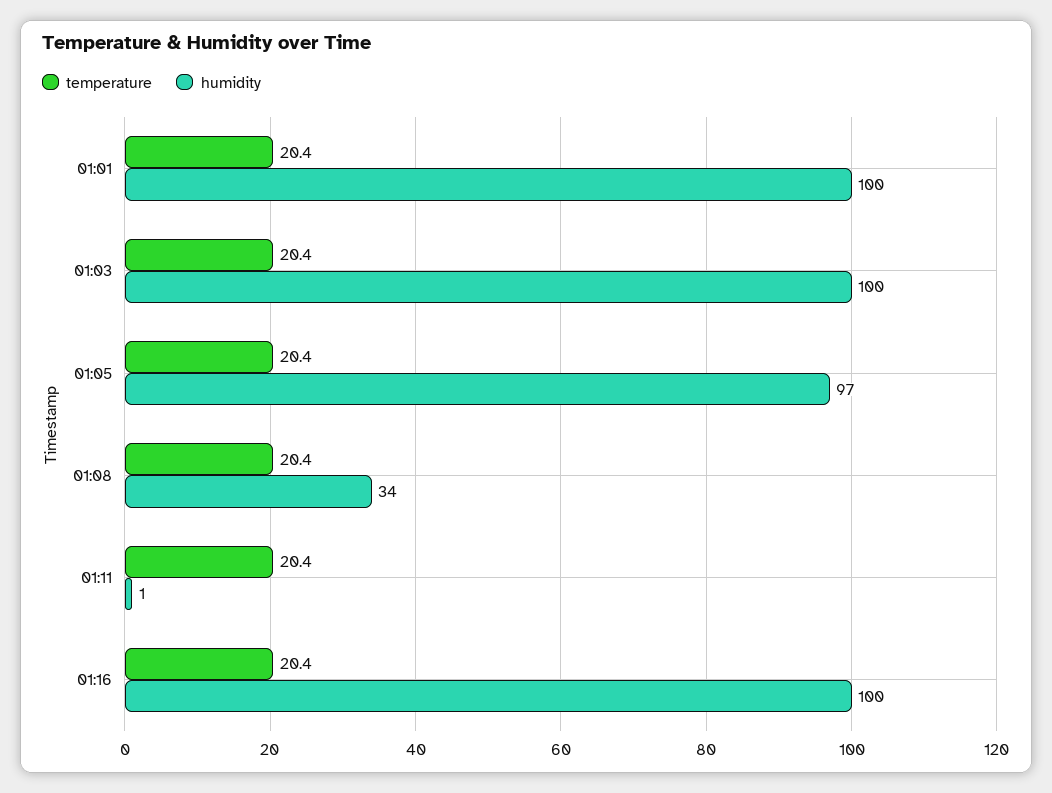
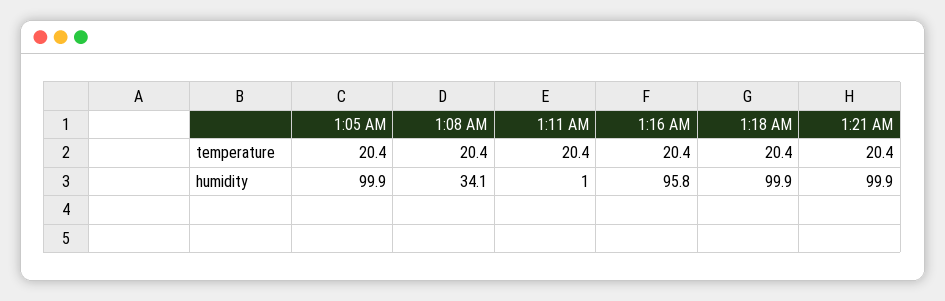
temperature, 01:01: 20.4 -> none
humidity, 01:01: 100 -> none
temperature, 01:03: 20.4 -> none
humidity, 01:03: 100 -> none
humidity, 01:05: 97 -> 99.9
humidity, 01:16: 100 -> 95.8
temperature, 1:18 AM: none -> 20.4
temperature, 1:21 AM: none -> 20.4
humidity, 1:18 AM: none -> 99.9
humidity, 1:21 AM: none -> 99.9

